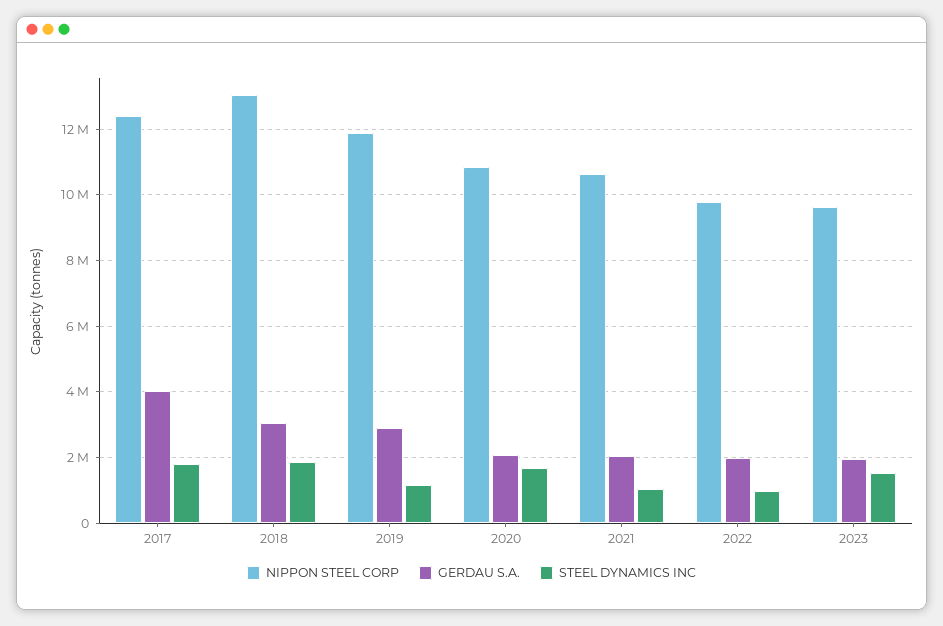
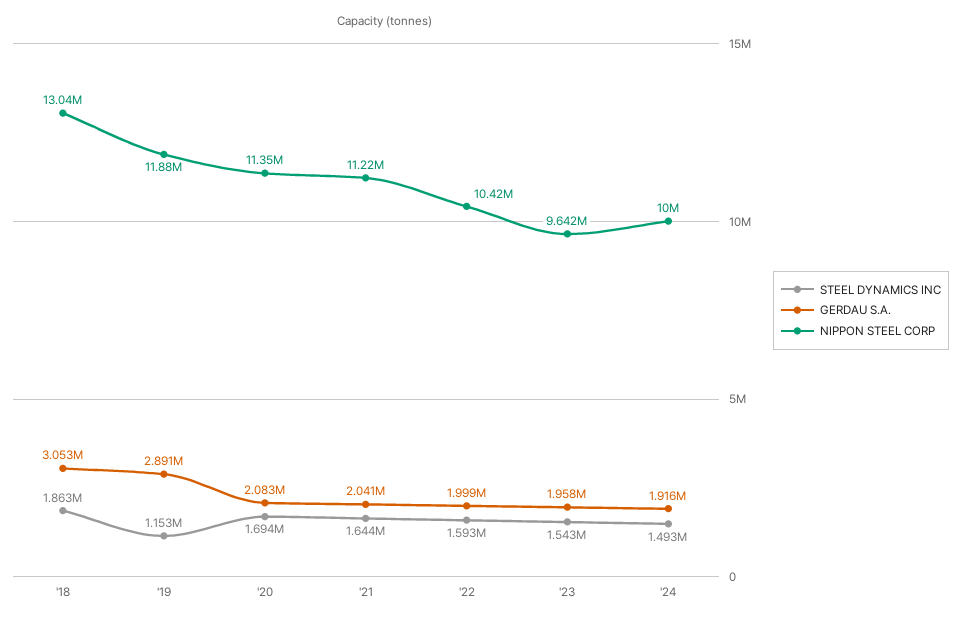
NIPPON STEEL CORP, 2017: 12400000 -> none
GERDAU S.A., 2017: 4000000 -> none
STEEL DYNAMICS INC, 2017: 1800000 -> none
NIPPON STEEL CORP, 2020: 10800000 -> 11350000
NIPPON STEEL CORP, 2021: 10600000 -> 11220000
STEEL DYNAMICS INC, 2021: 1000000 -> 1644000
NIPPON STEEL CORP, 2022: 9800000 -> 10420000
STEEL DYNAMICS INC, 2022: 1000000 -> 1593000
STEEL DYNAMICS INC, '24: none -> 1493000
GERDAU S.A., '24: none -> 1916000
NIPPON STEEL CORP, '24: none -> 10000000

